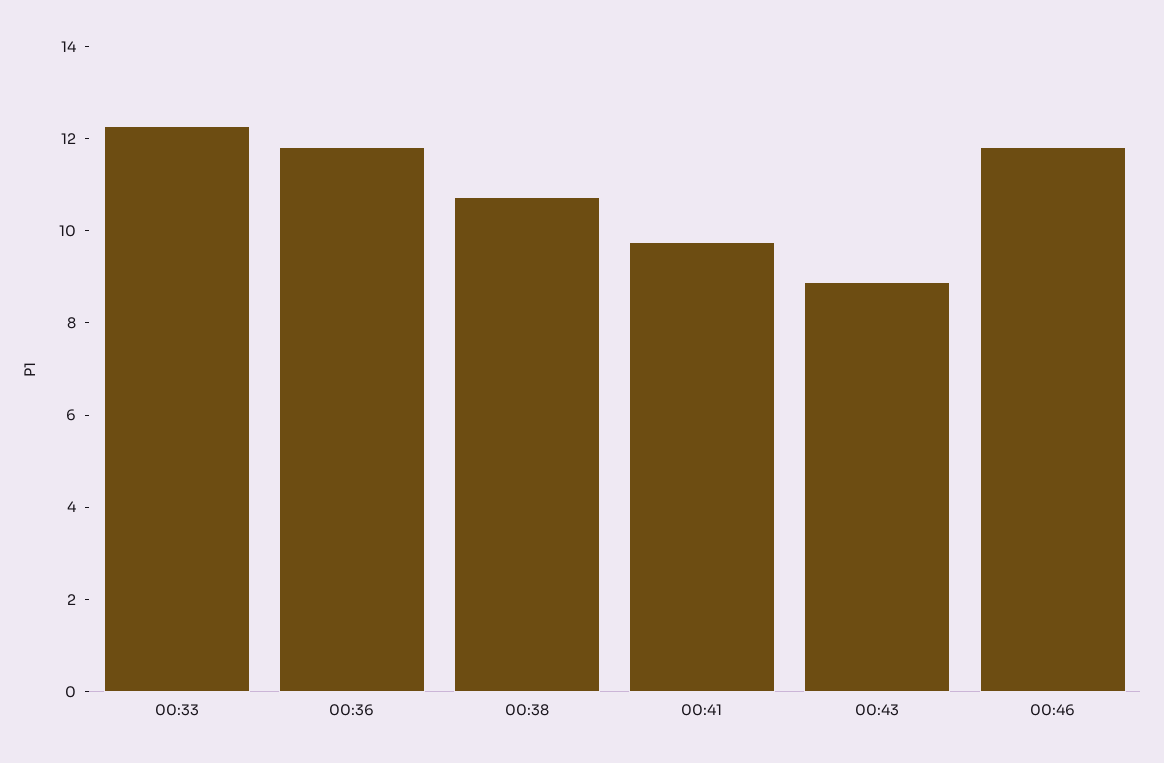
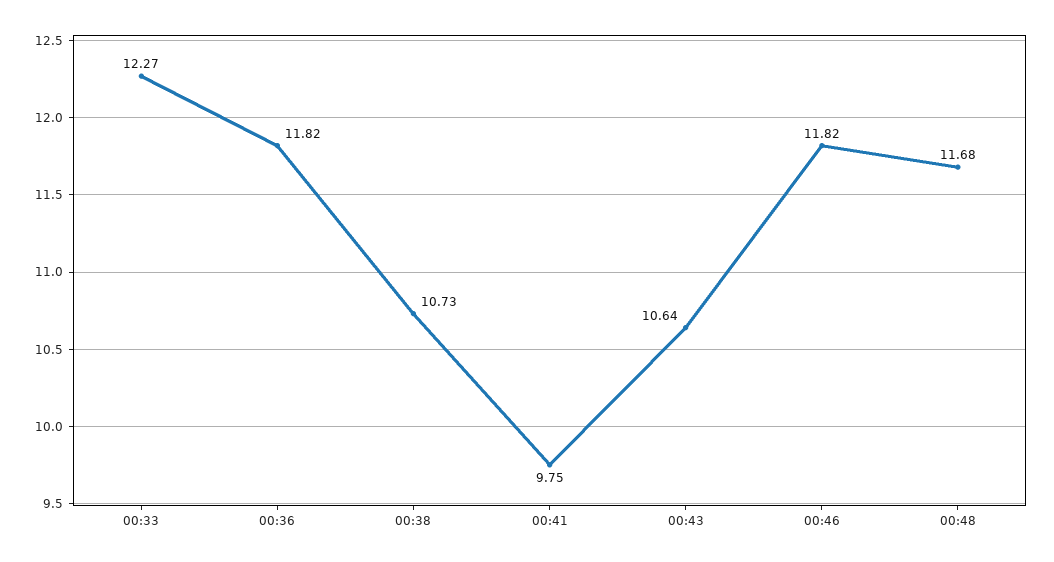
00:43: 9 -> 10.64
00:48: none -> 11.68

